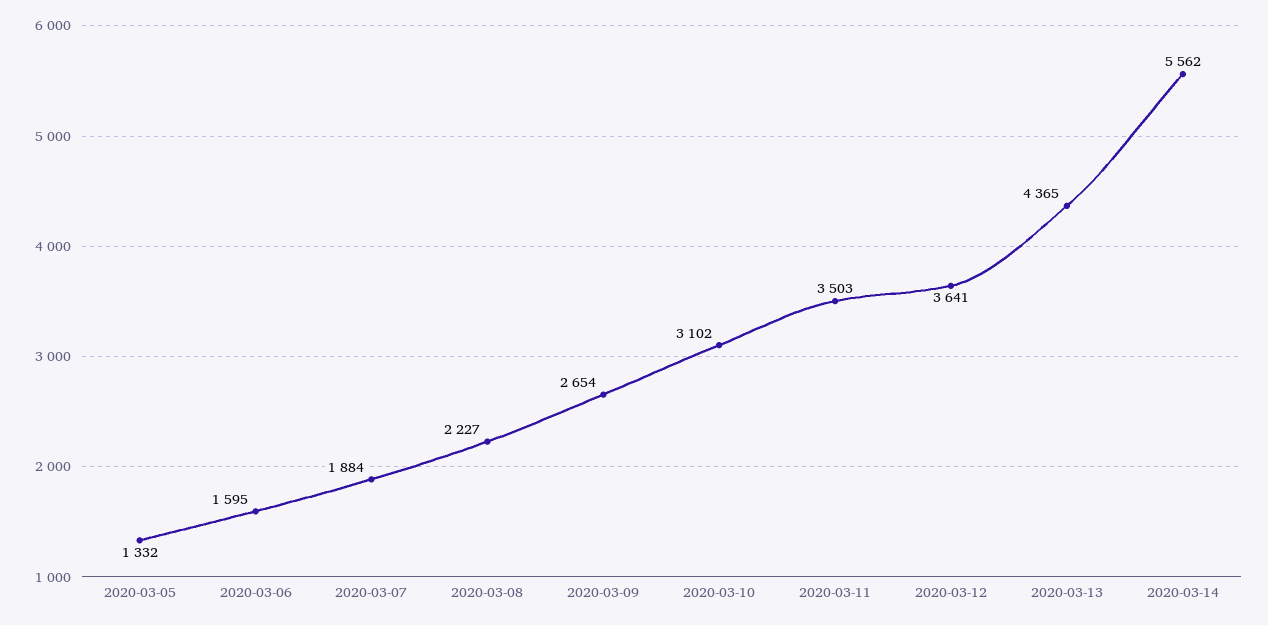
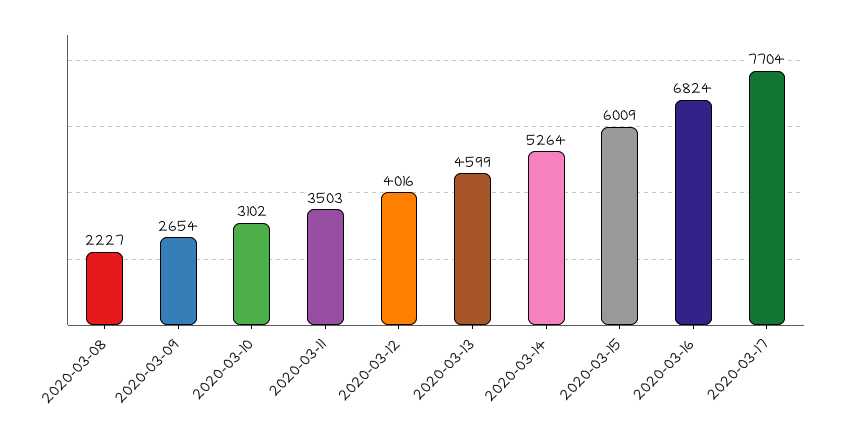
2020-03-05: 1332 -> none
2020-03-06: 1595 -> none
2020-03-07: 1884 -> none
2020-03-12: 3641 -> 4016
2020-03-13: 4365 -> 4599
2020-03-14: 5562 -> 5264
2020-03-15: none -> 6009
2020-03-16: none -> 6824
2020-03-17: none -> 7704

